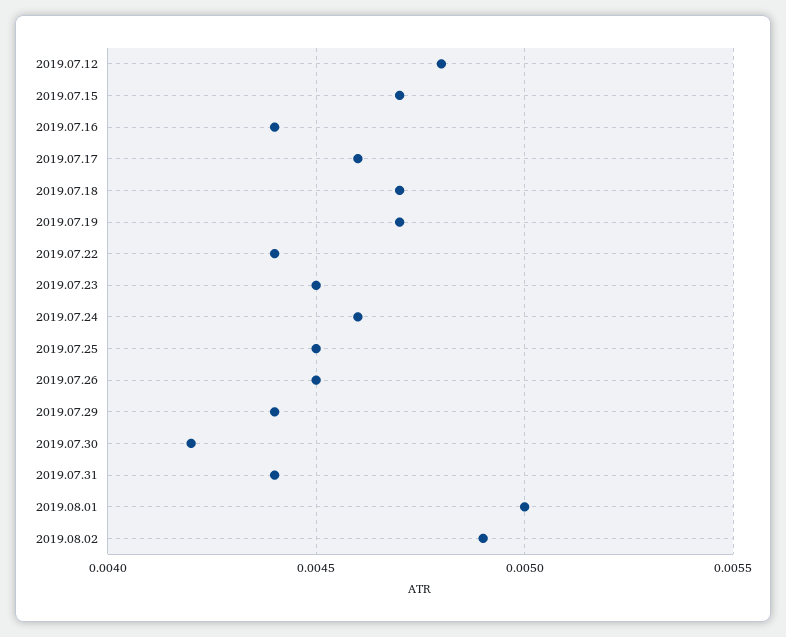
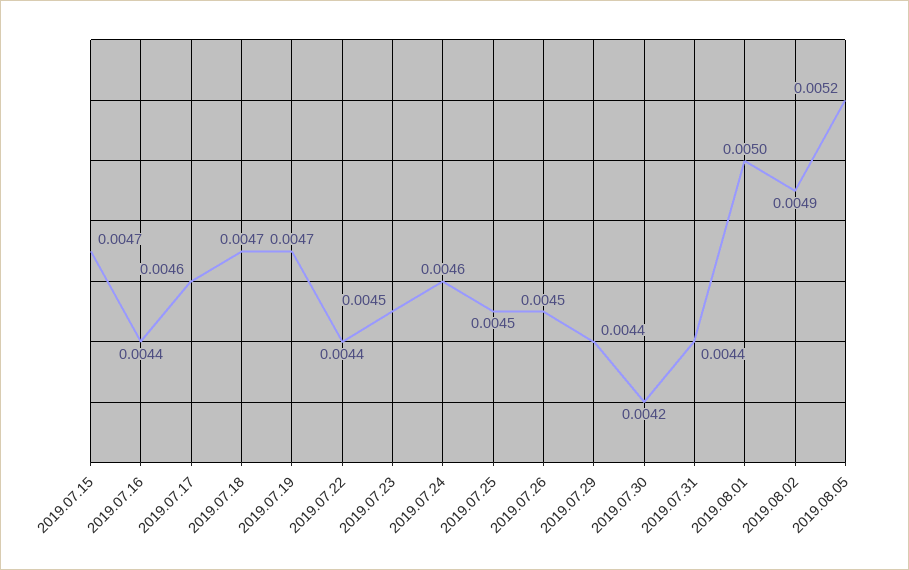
2019.07.12: 0.0048 -> none
2019.08.05: none -> 0.0052

